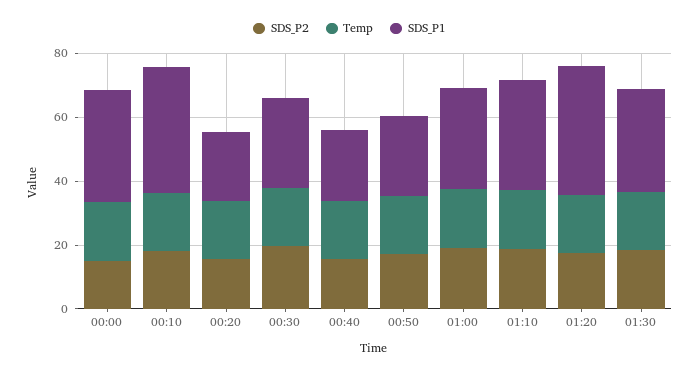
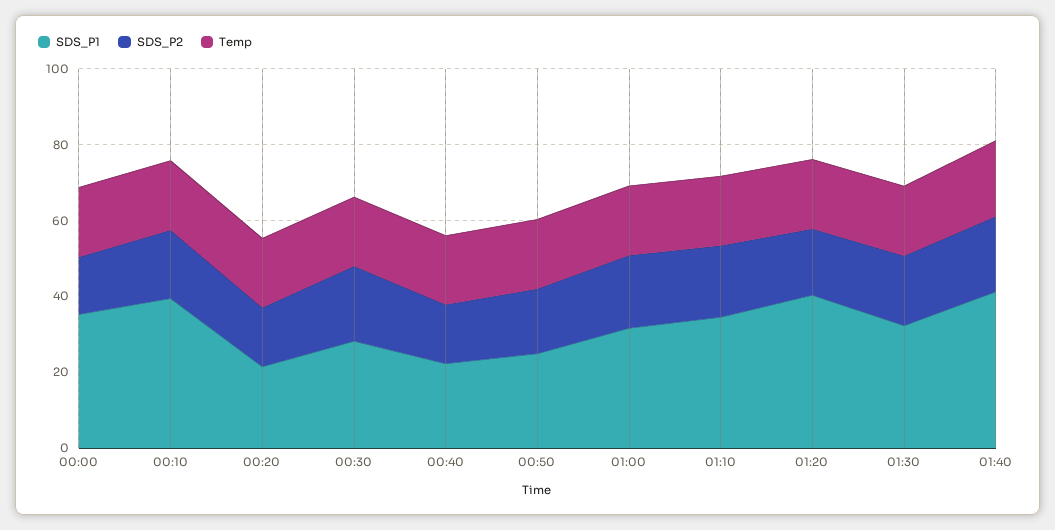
SDS_P1, 01:40: none -> 40
SDS_P2, 01:40: none -> 20
Temp, 01:40: none -> 20

